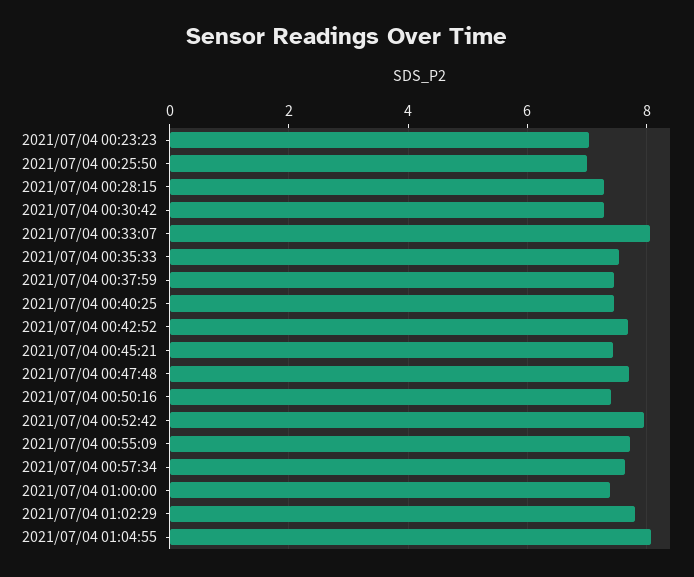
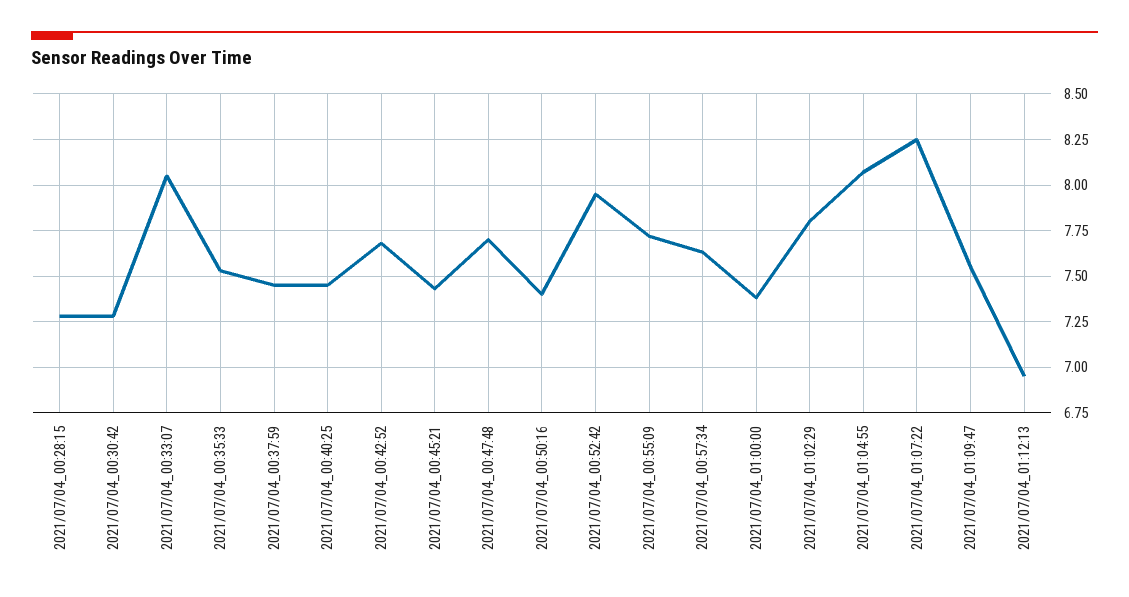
2021/07/04 00:23:23: 7 -> none
2021/07/04 00:25:50: 7 -> none
2021/07/04_01:07:22: none -> 8.25
2021/07/04_01:09:47: none -> 7.55
2021/07/04_01:12:13: none -> 6.95

